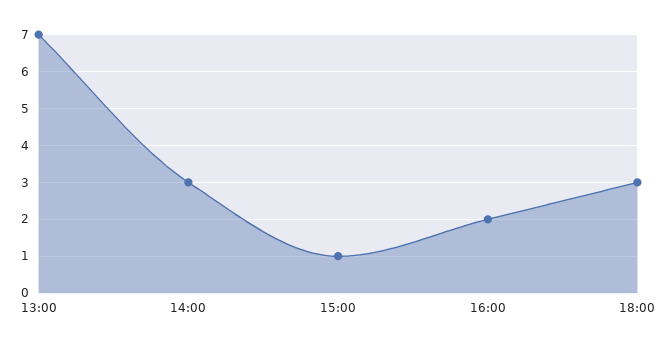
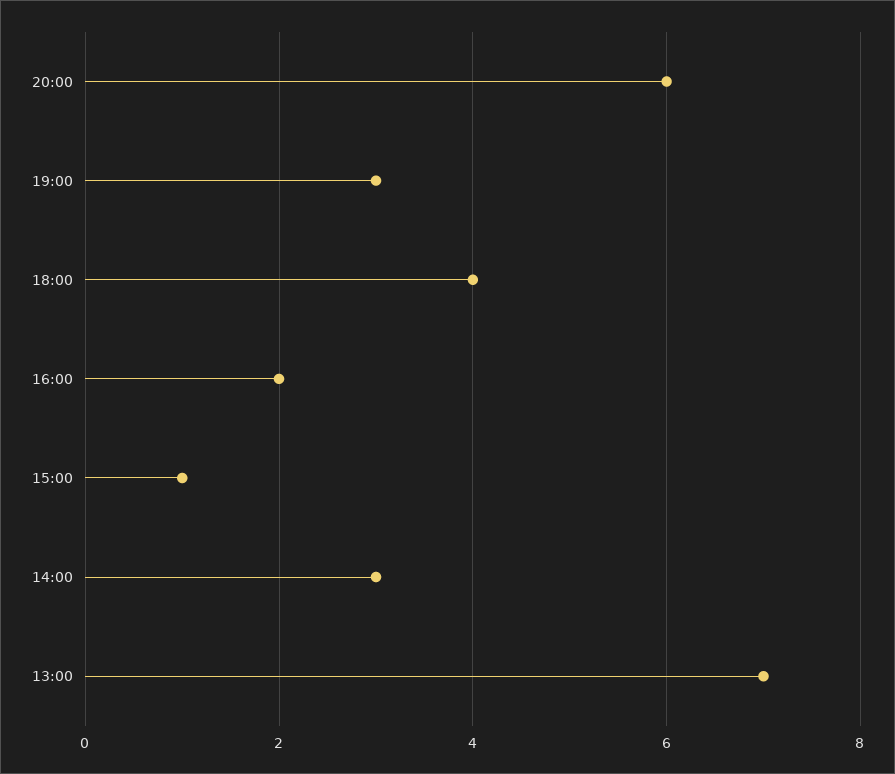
18:00: 3 -> 4
20:00: none -> 6
19:00: none -> 3

